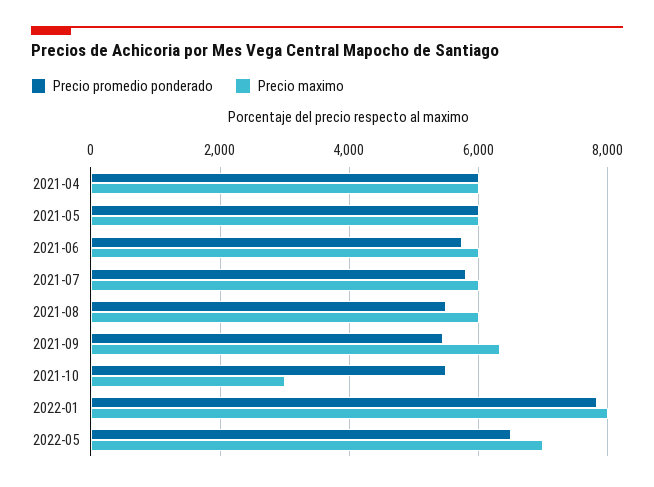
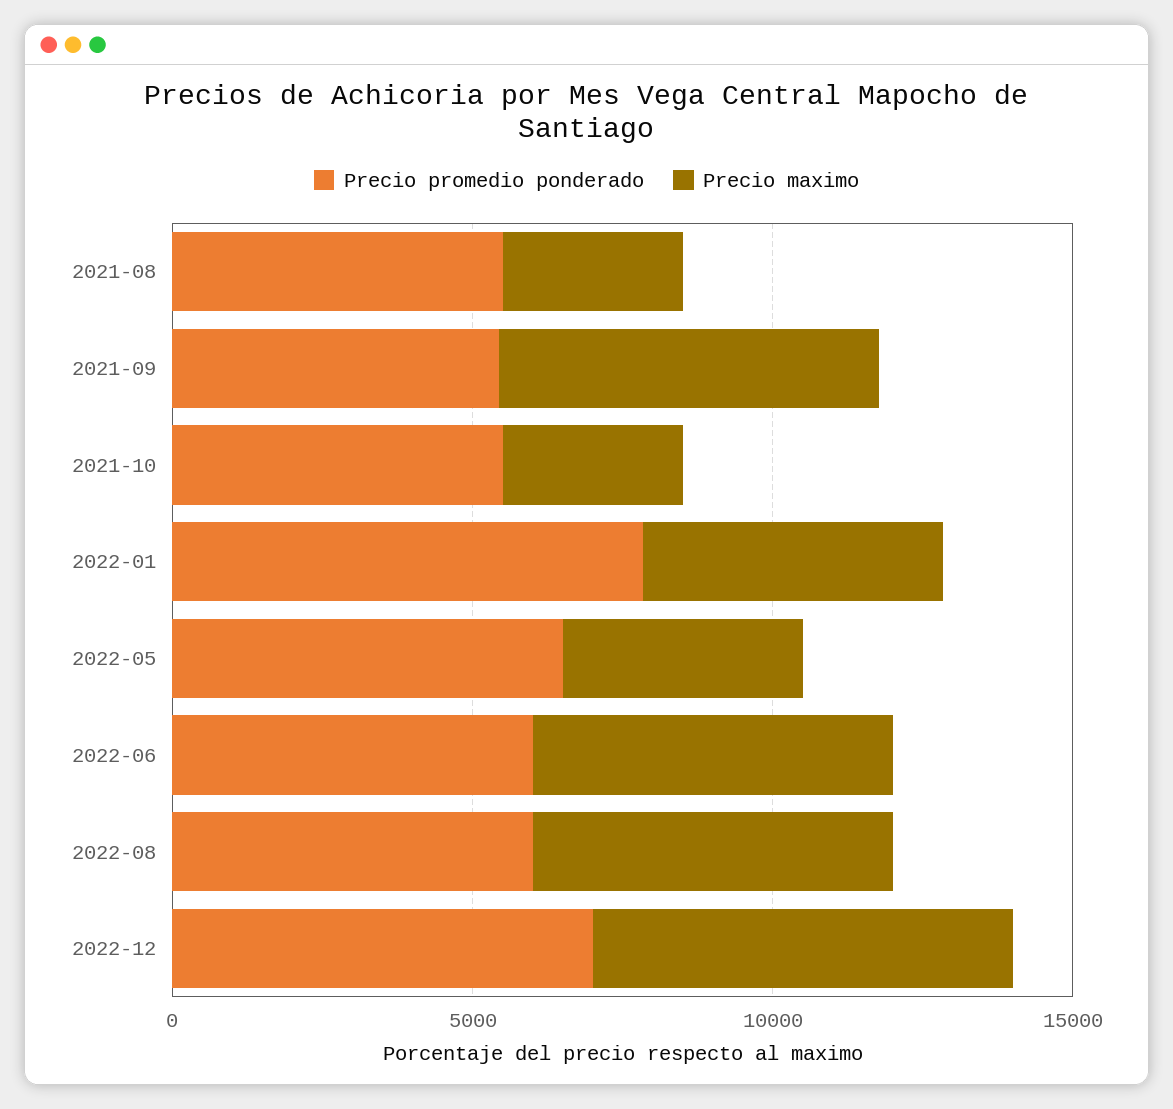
Precio promedio ponderado, 2021-04: 6000 -> none
Precio maximo, 2021-04: 6000 -> none
Precio promedio ponderado, 2021-05: 6000 -> none
Precio maximo, 2021-05: 6000 -> none
Precio promedio ponderado, 2021-06: 5800 -> none
Precio maximo, 2021-06: 6000 -> none
Precio promedio ponderado, 2021-07: 5800 -> none
Precio maximo, 2021-07: 6000 -> none
Precio maximo, 2021-08: 6000 -> 3000
Precio maximo, 2022-01: 8000 -> 5000
Precio maximo, 2022-05: 7000 -> 4000
Precio promedio ponderado, 2022-06: none -> 6000
Precio maximo, 2022-06: none -> 6000
Precio promedio ponderado, 2022-08: none -> 6000
Precio maximo, 2022-08: none -> 6000
Precio promedio ponderado, 2022-12: none -> 7000
Precio maximo, 2022-12: none -> 7000

